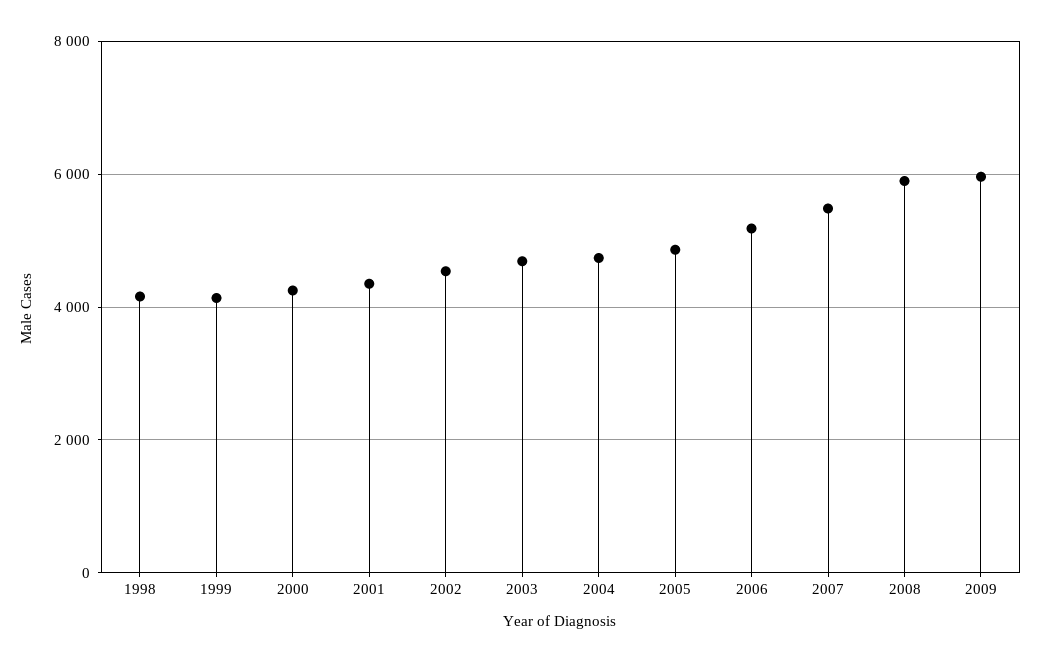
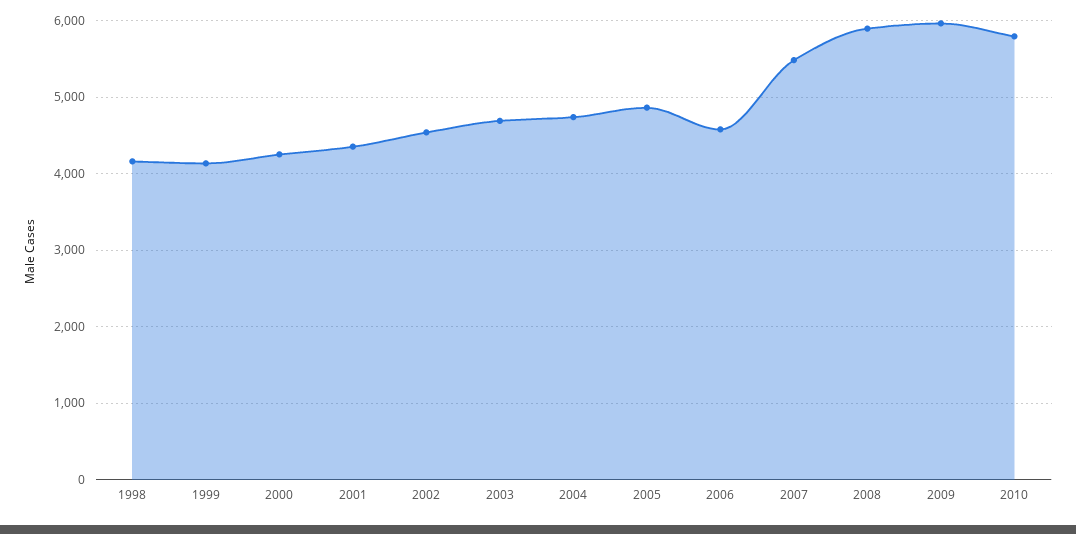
2006: 5200 -> 4600
2010: none -> 5800

